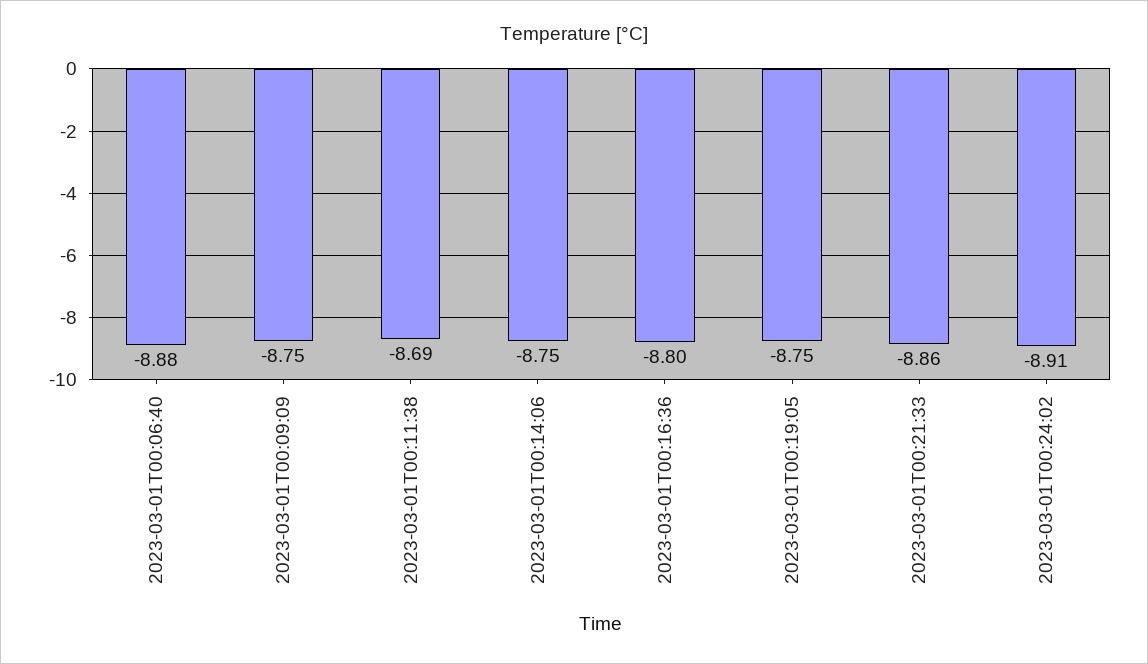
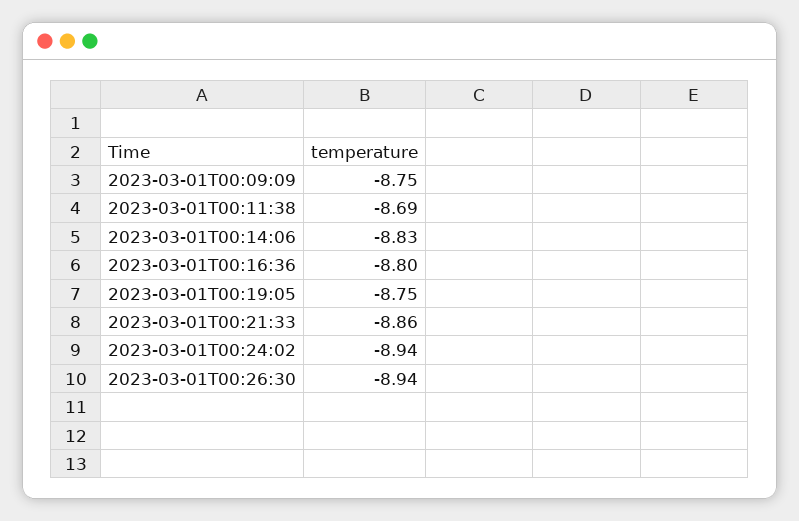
2023-03-01T00:06:40: -8.88 -> none
2023-03-01T00:14:06: -8.75 -> -8.83
2023-03-01T00:24:02: -8.91 -> -8.94
2023-03-01T00:26:30: none -> -8.94

